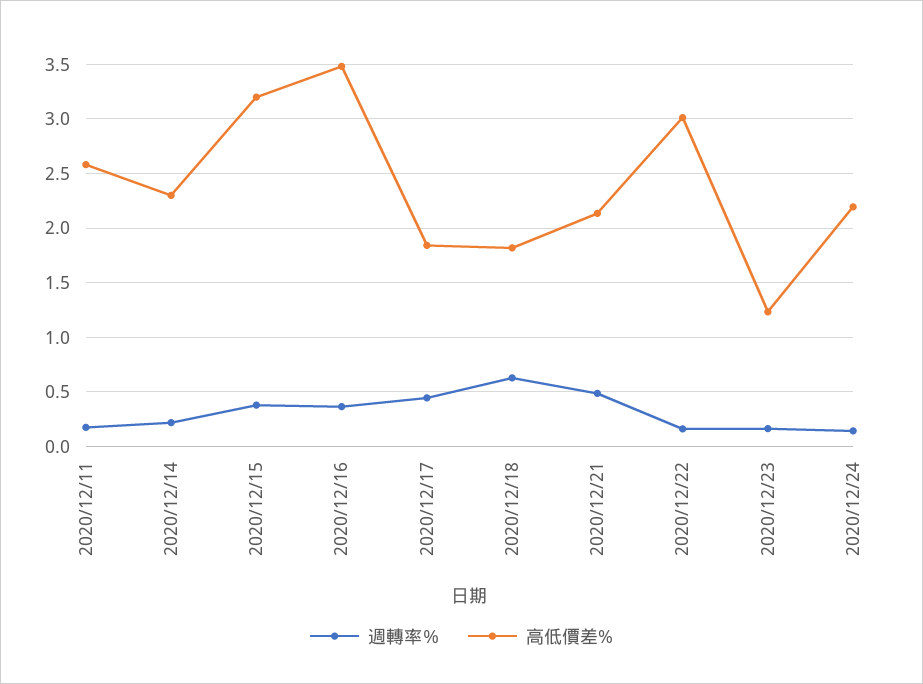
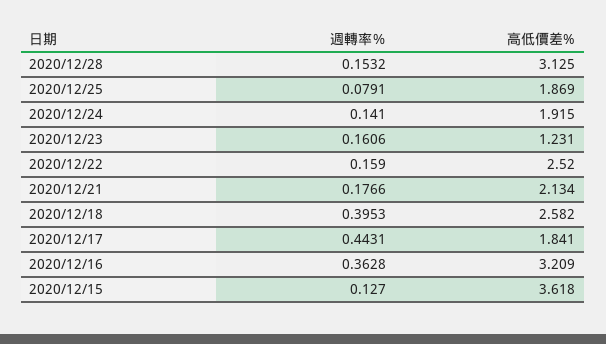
週轉率％, 2020/12/11: 0.2 -> none
高低價差%, 2020/12/11: 2.6 -> none
週轉率％, 2020/12/14: 0.2 -> none
高低價差%, 2020/12/14: 2.3 -> none
週轉率％, 2020/12/15: 0.4 -> 0.127
高低價差%, 2020/12/15: 3.2 -> 3.618
高低價差%, 2020/12/16: 3.5 -> 3.209
週轉率％, 2020/12/18: 0.6 -> 0.3953
高低價差%, 2020/12/18: 1.8 -> 2.582
週轉率％, 2020/12/21: 0.5 -> 0.1766
高低價差%, 2020/12/22: 3 -> 2.52
高低價差%, 2020/12/24: 2.2 -> 1.915
週轉率％, 2020/12/28: none -> 0.1532
高低價差%, 2020/12/28: none -> 3.125
週轉率％, 2020/12/25: none -> 0.0791
高低價差%, 2020/12/25: none -> 1.869

